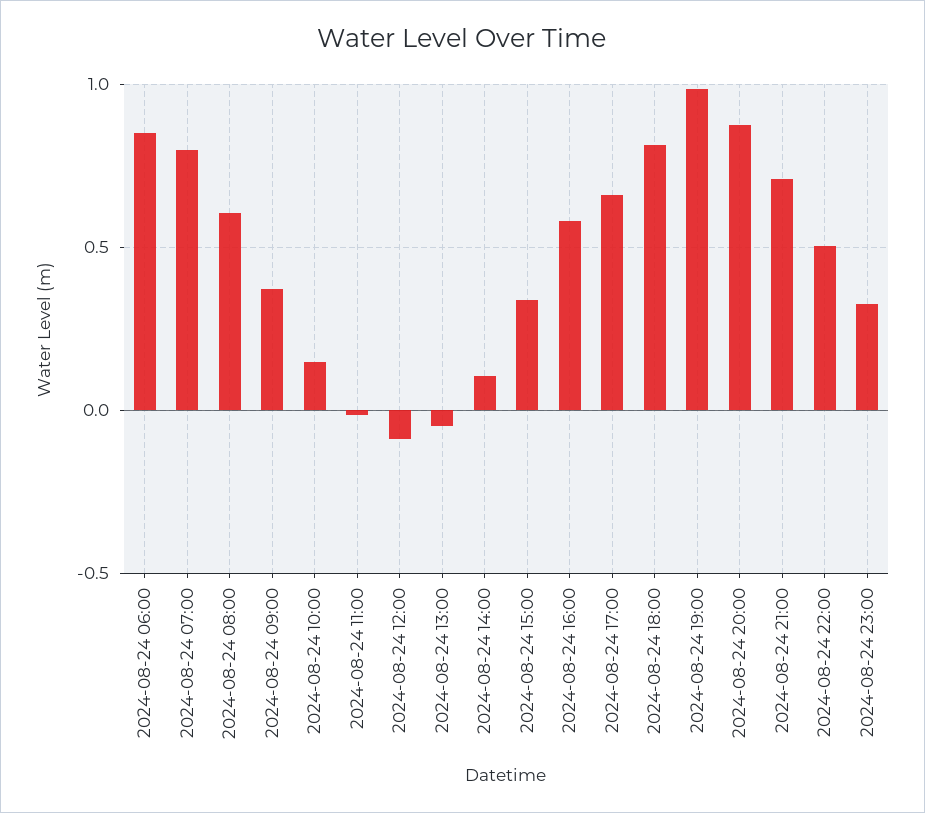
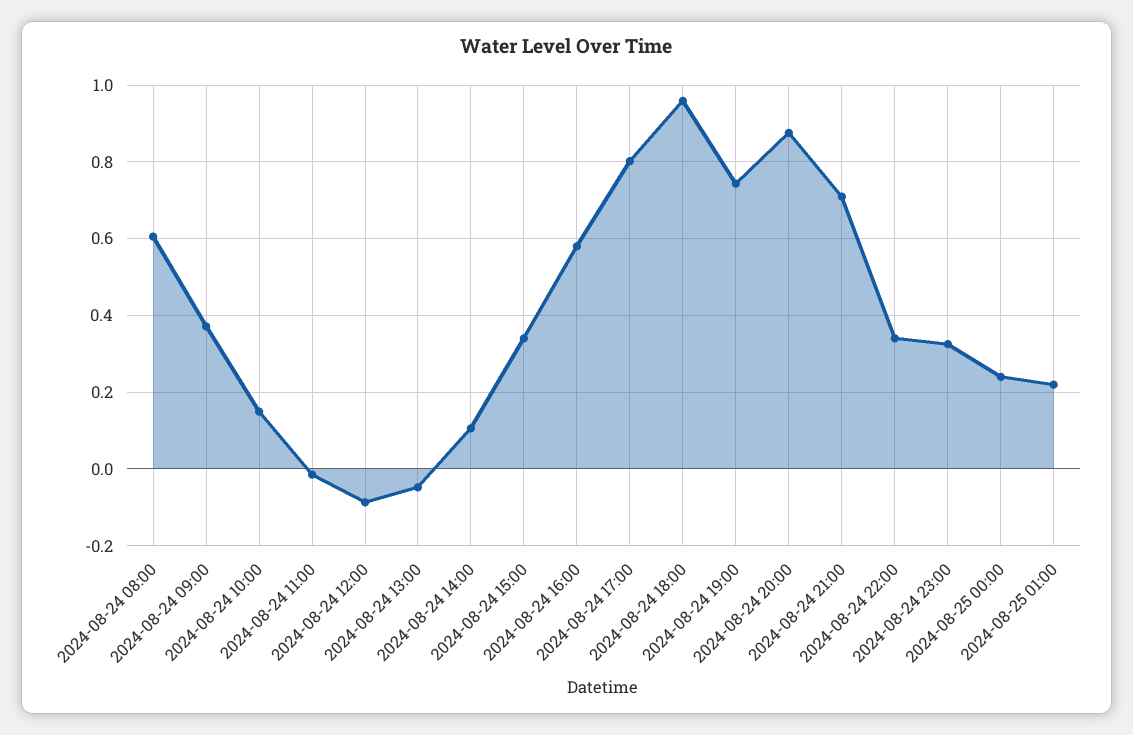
2024-08-24 06:00: 0.85 -> none
2024-08-24 07:00: 0.8 -> none
2024-08-24 17:00: 0.65 -> 0.8
2024-08-24 18:00: 0.8 -> 0.96
2024-08-24 19:00: 1 -> 0.74
2024-08-24 22:00: 0.5 -> 0.34
2024-08-25 00:00: none -> 0.24
2024-08-25 01:00: none -> 0.22

